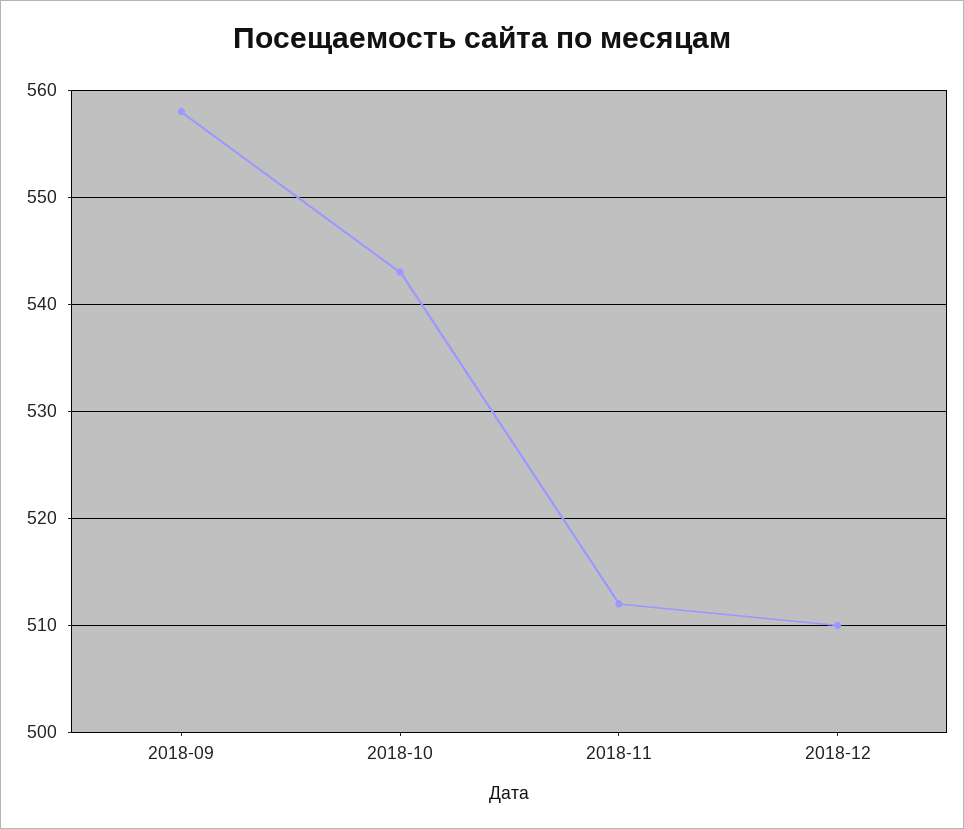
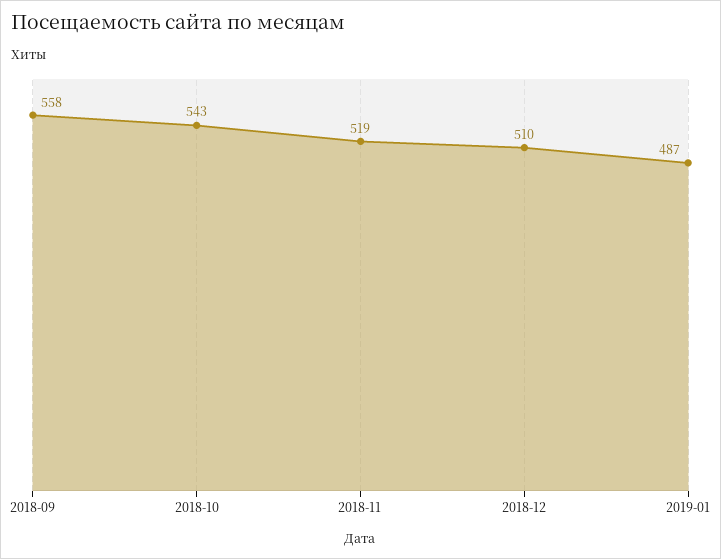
2018-11: 512 -> 519
2019-01: none -> 487

